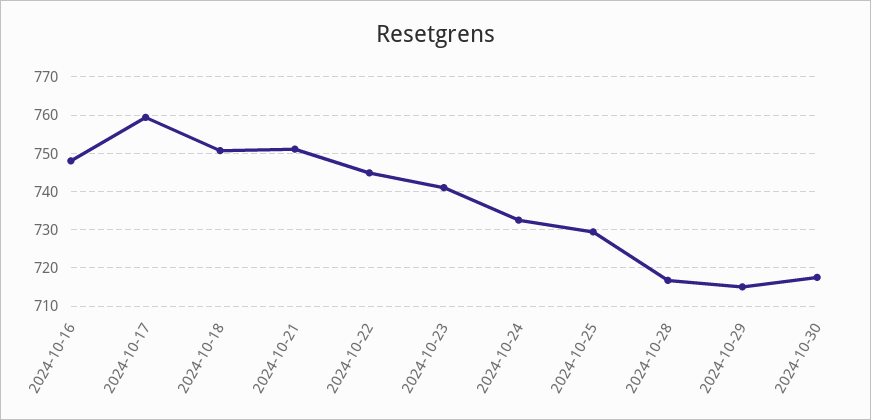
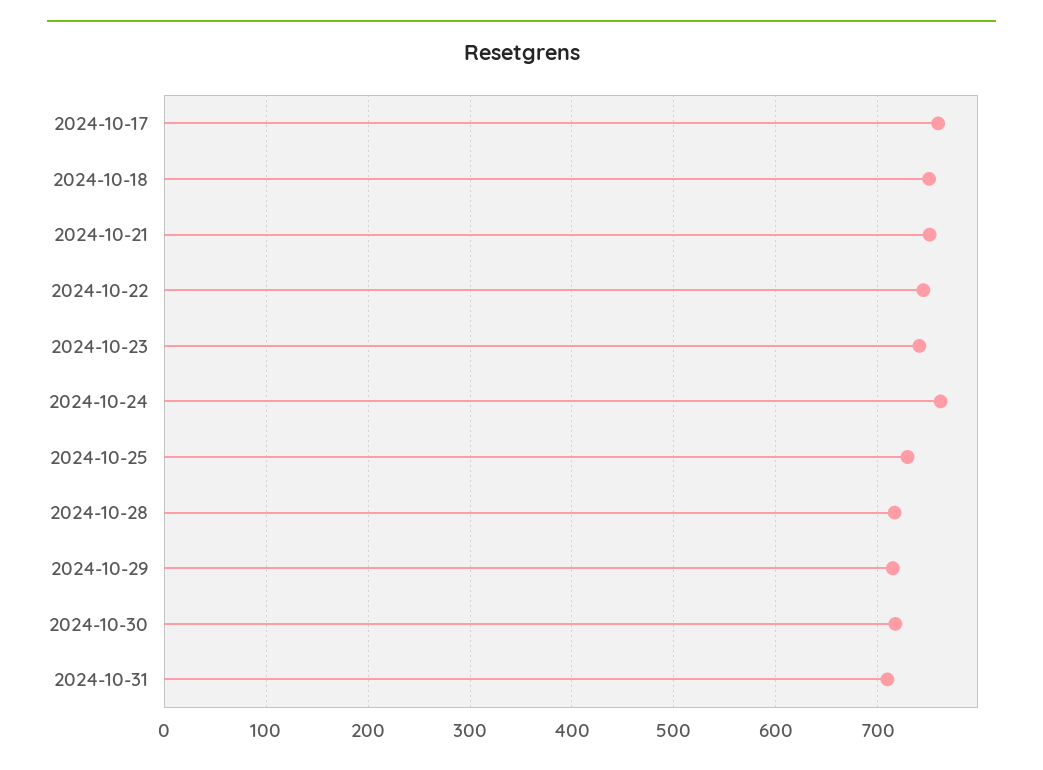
2024-10-16: 748 -> none
2024-10-24: 732 -> 760
2024-10-31: none -> 710

